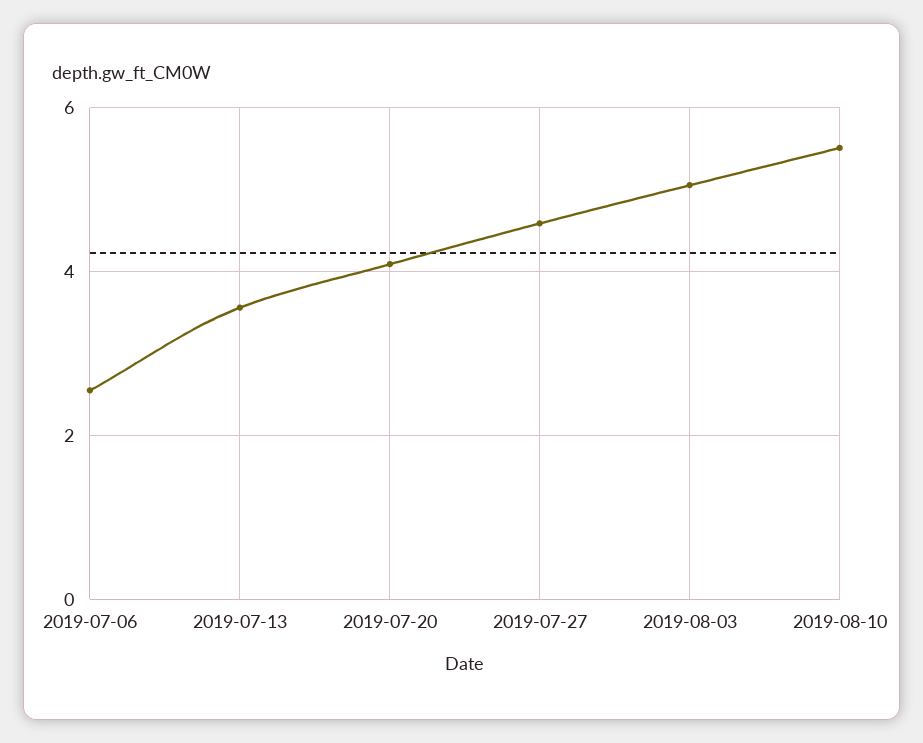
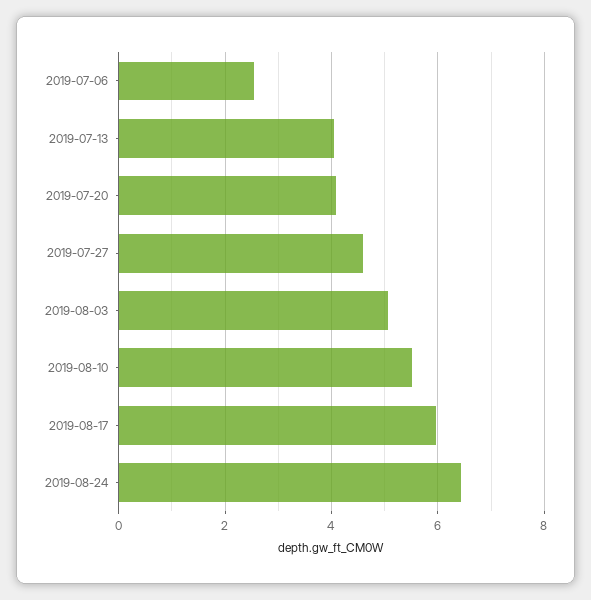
2019-07-13: 3.6 -> 4
2019-08-17: none -> 6
2019-08-24: none -> 6.4

